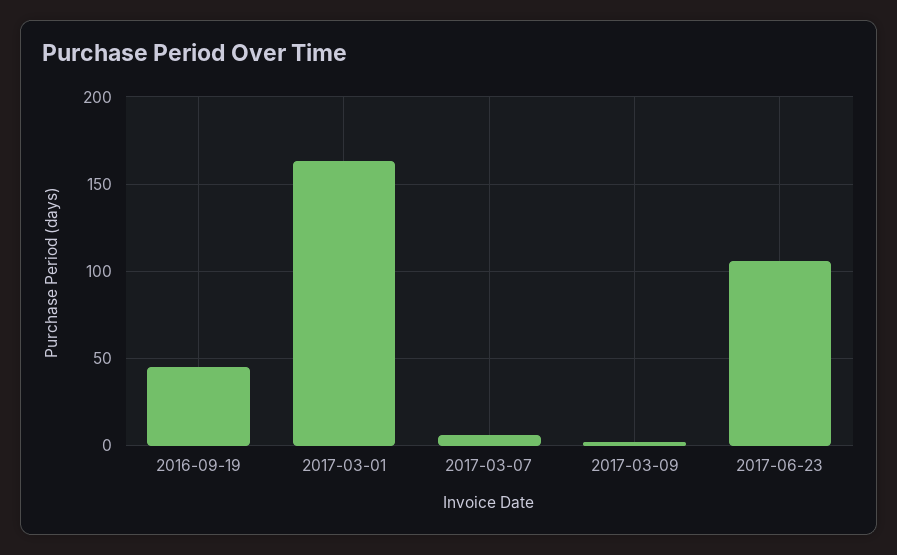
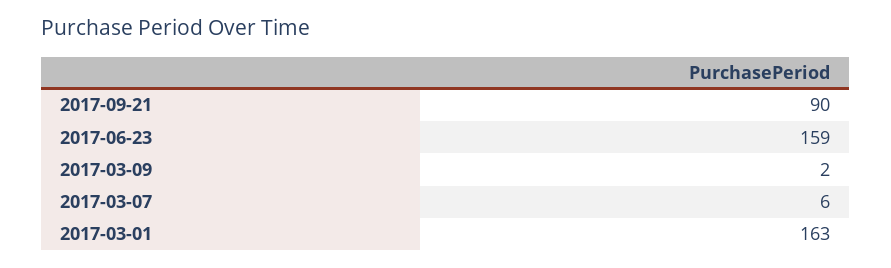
2016-09-19: 45 -> none
2017-06-23: 105 -> 159
2017-09-21: none -> 90

